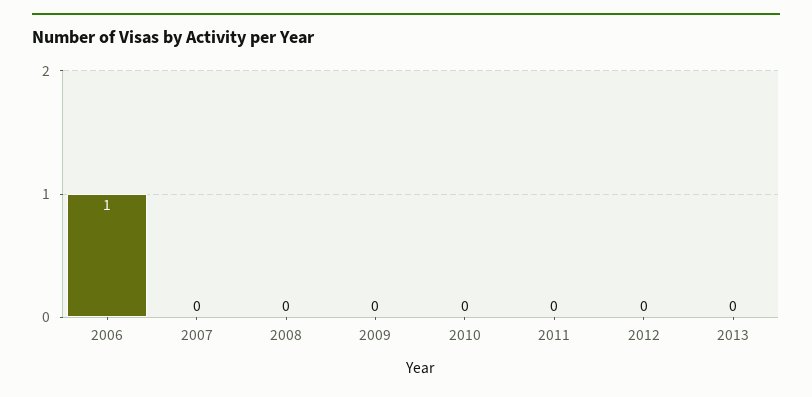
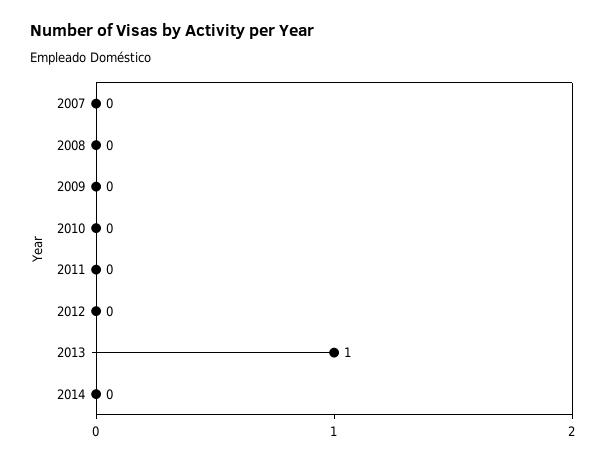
2006: 1 -> none
2013: 0 -> 1
2014: none -> 0

